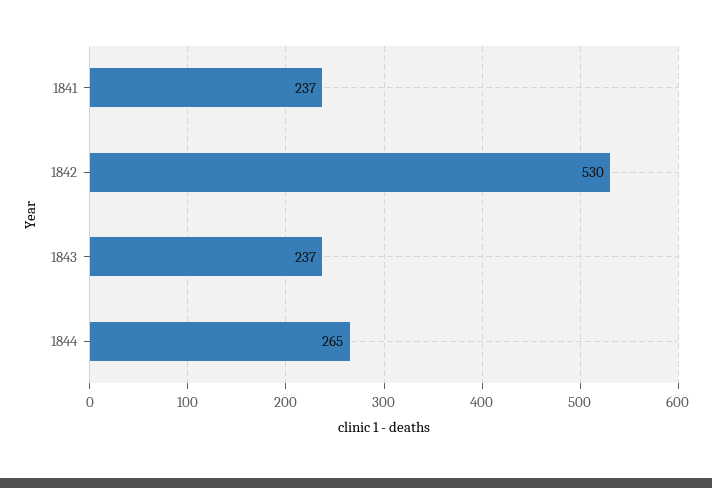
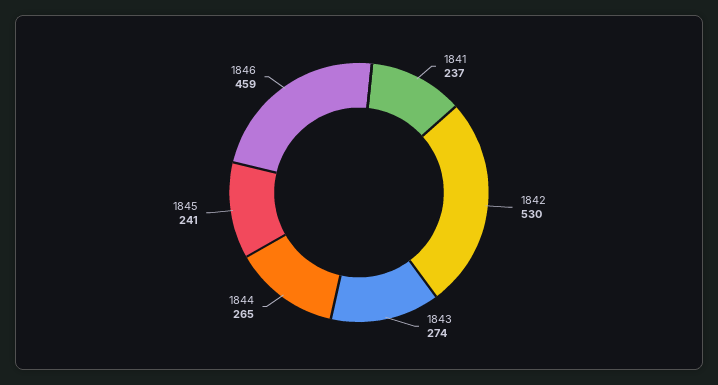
1843: 237 -> 274
1845: none -> 241
1846: none -> 459

